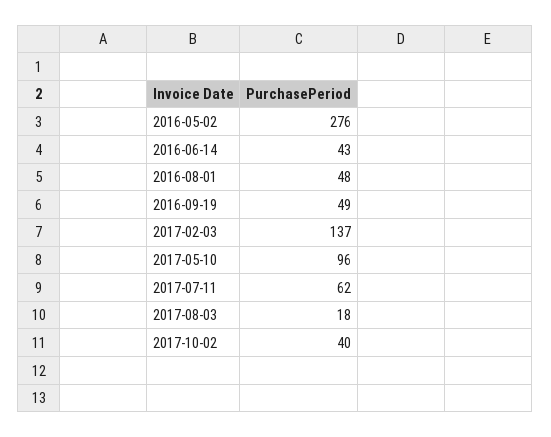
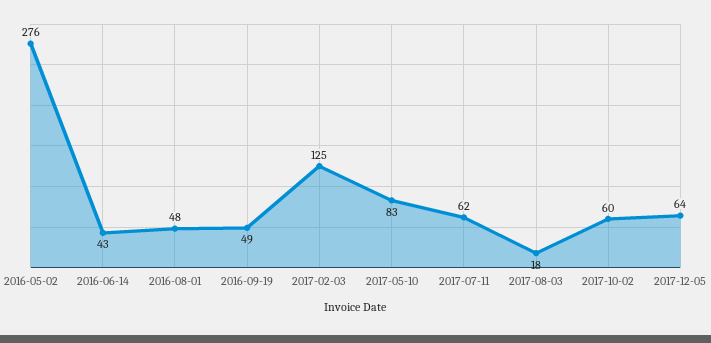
2017-02-03: 137 -> 125
2017-05-10: 96 -> 83
2017-10-02: 40 -> 60
2017-12-05: none -> 64

